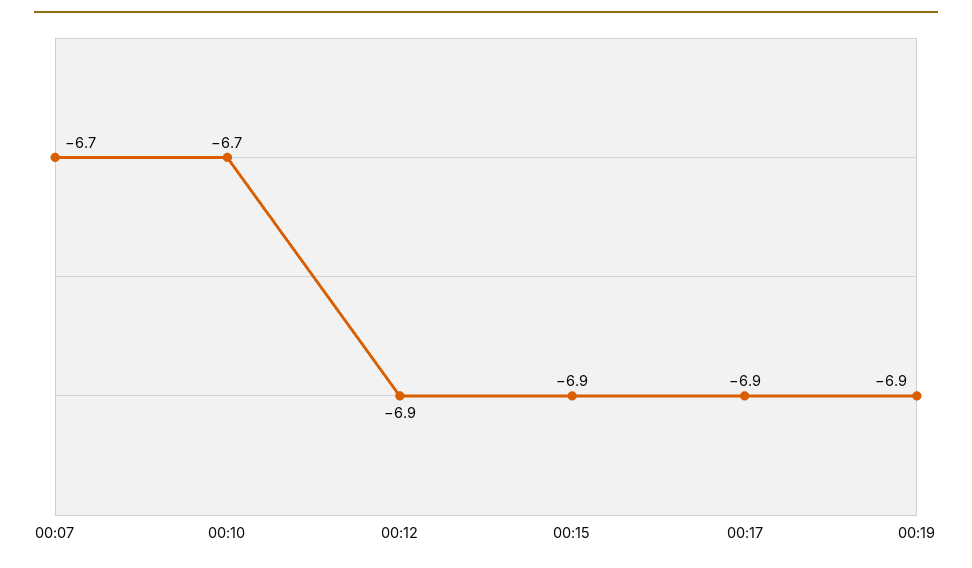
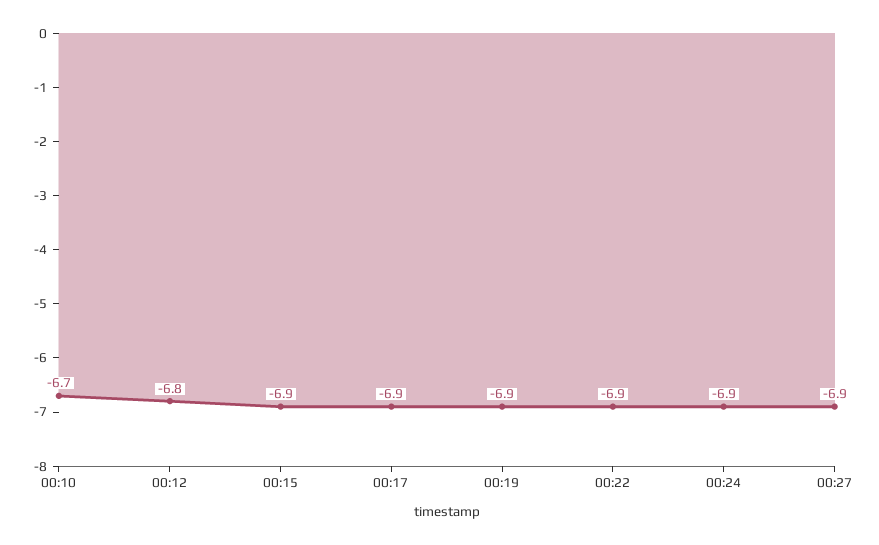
00:07: -6.7 -> none
00:12: -6.9 -> -6.8
00:22: none -> -6.9
00:24: none -> -6.9
00:27: none -> -6.9

